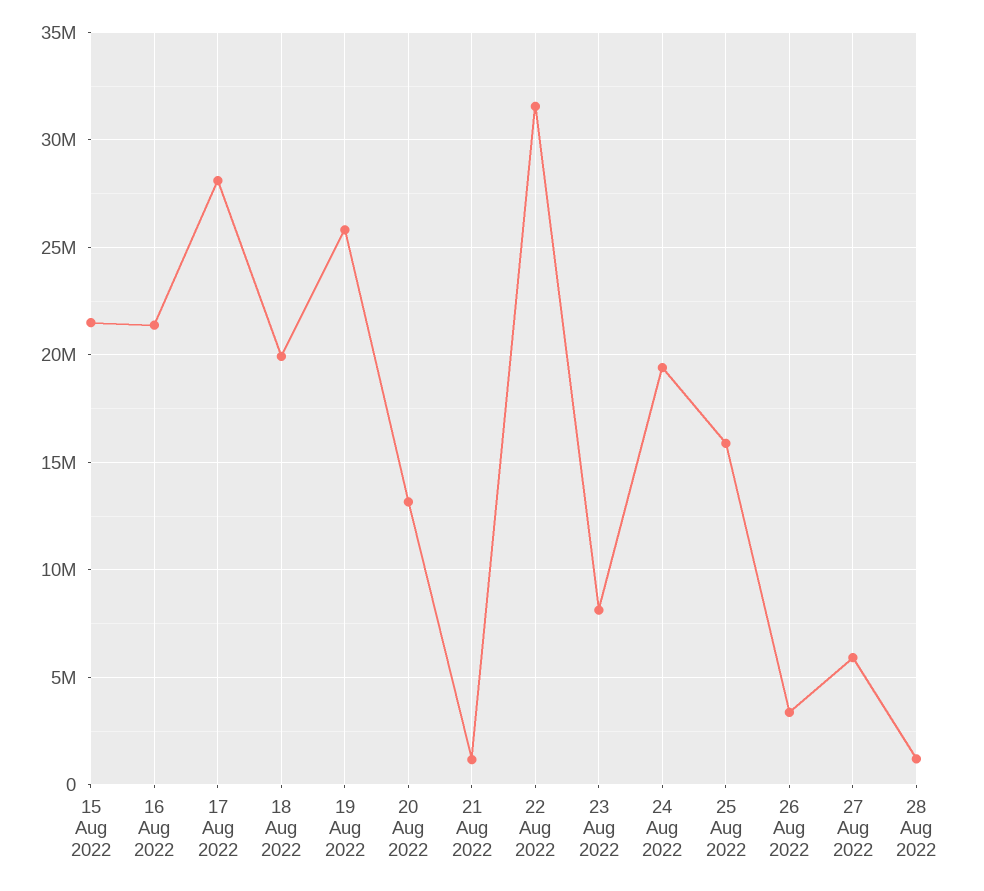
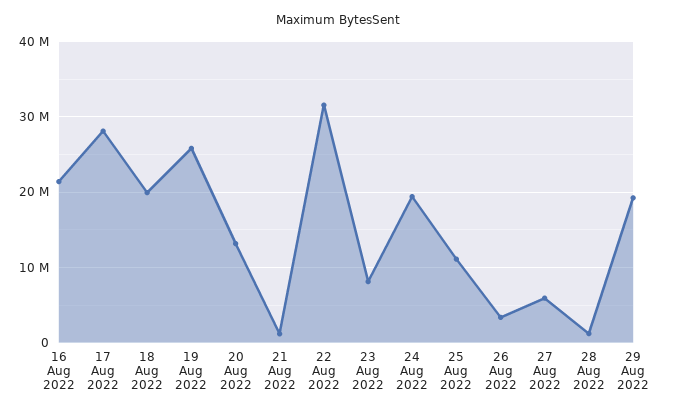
15 Aug 2022: 21500000 -> none
25 Aug 2022: 16000000 -> 11000000
29 Aug 2022: none -> 19000000

